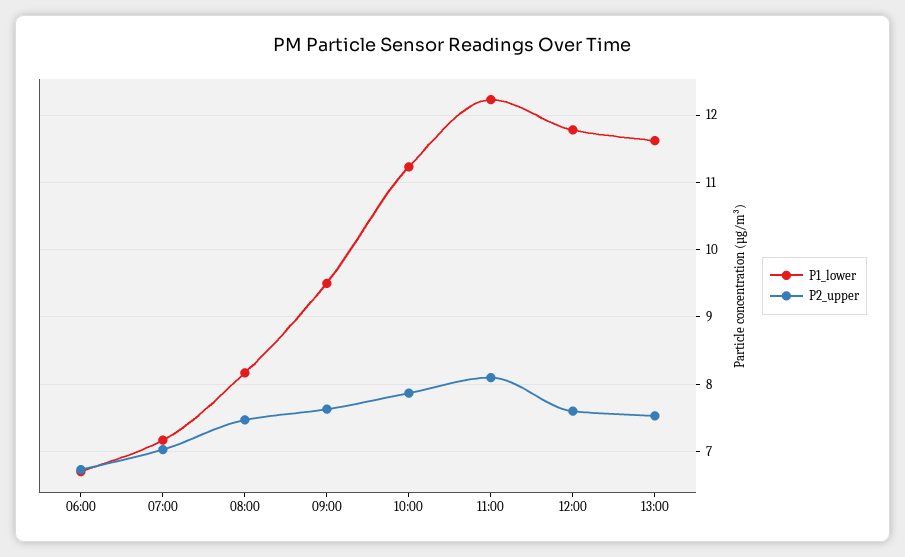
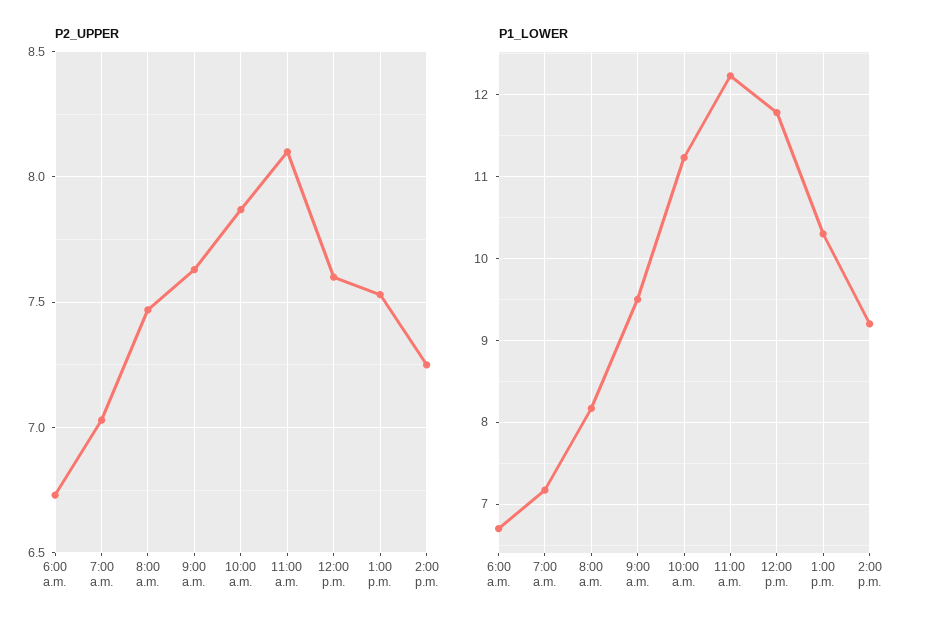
P1_lower, 13:00: 11.6 -> 10.3
P2_upper, 2:00 p.m.: none -> 7.25
P1_lower, 2:00 p.m.: none -> 9.2

